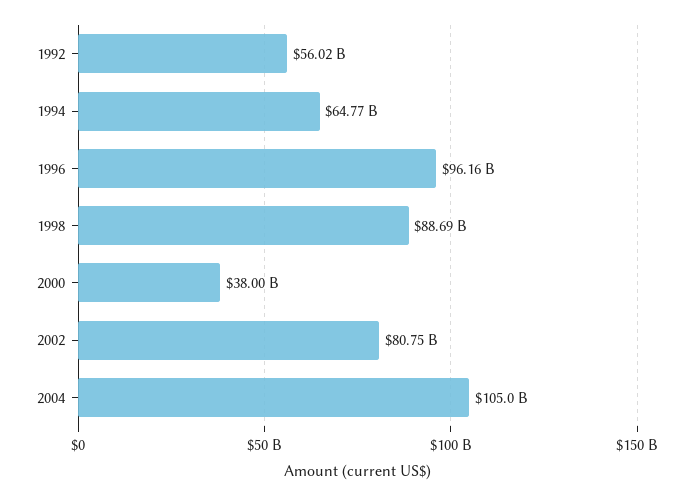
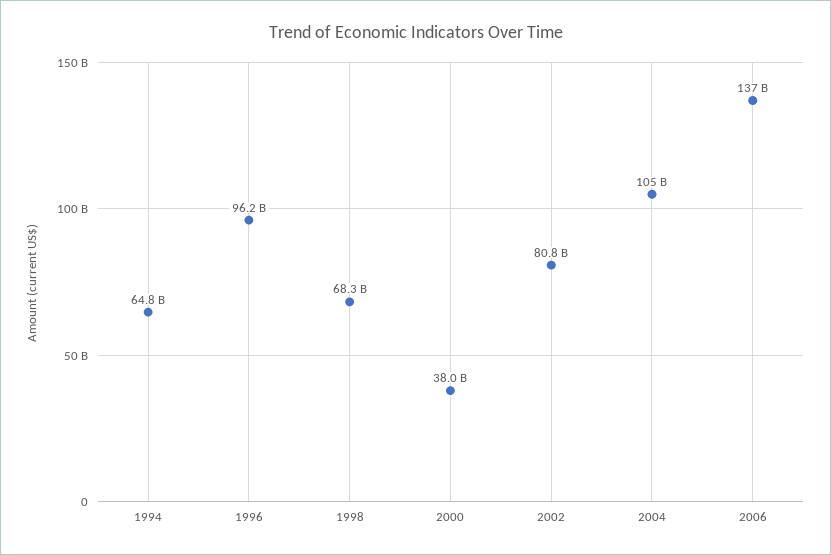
1992: 56020000000 -> none
1998: 88690000000 -> 68300000000
2006: none -> 137000000000

